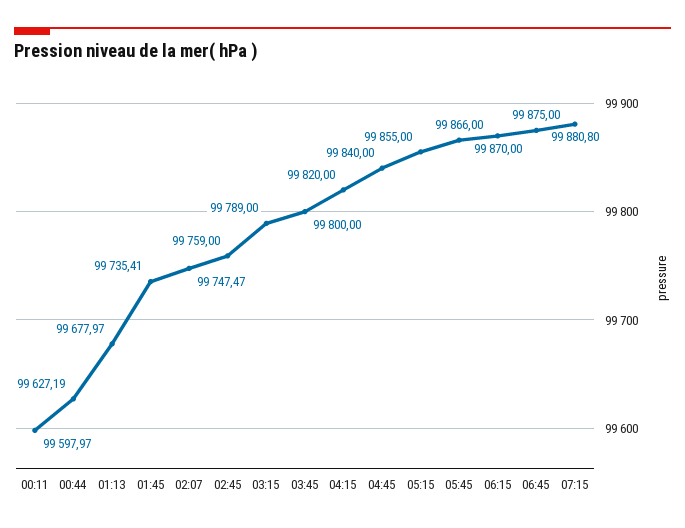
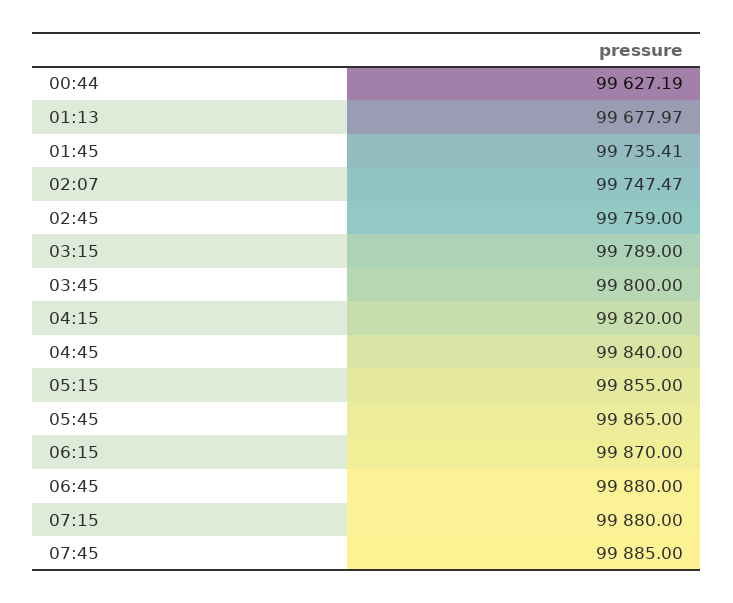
00:11: 99597.97 -> none
05:45: 99866 -> 99865
06:45: 99875 -> 99880
07:15: 99880.8 -> 99880
07:45: none -> 99885

